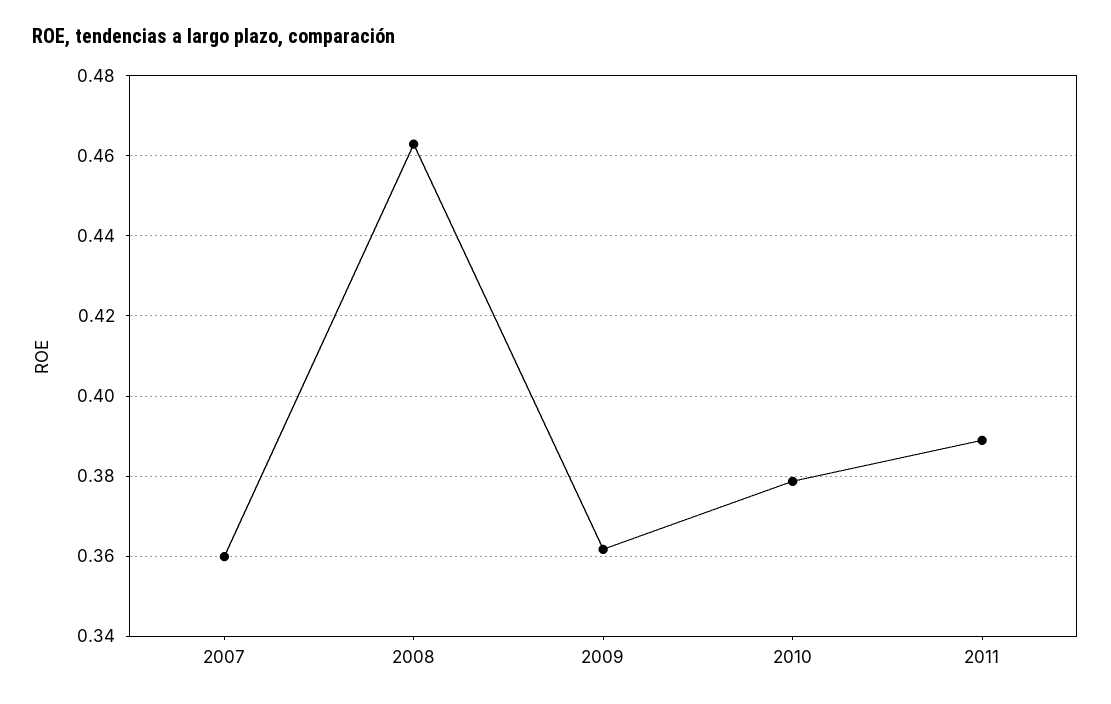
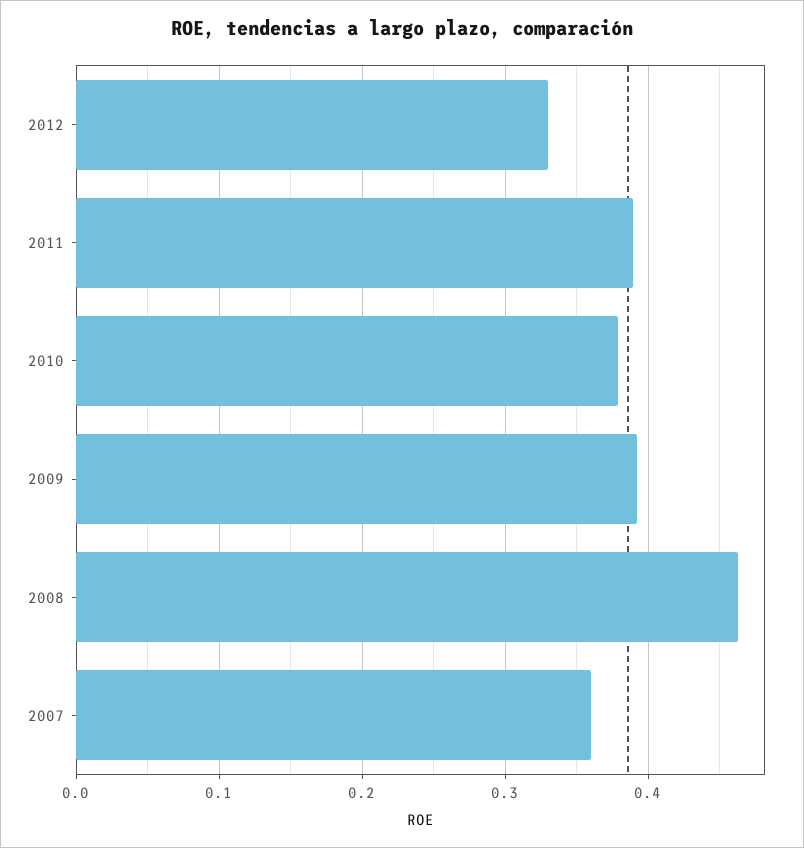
2009: 0.362 -> 0.39
2012: none -> 0.33

